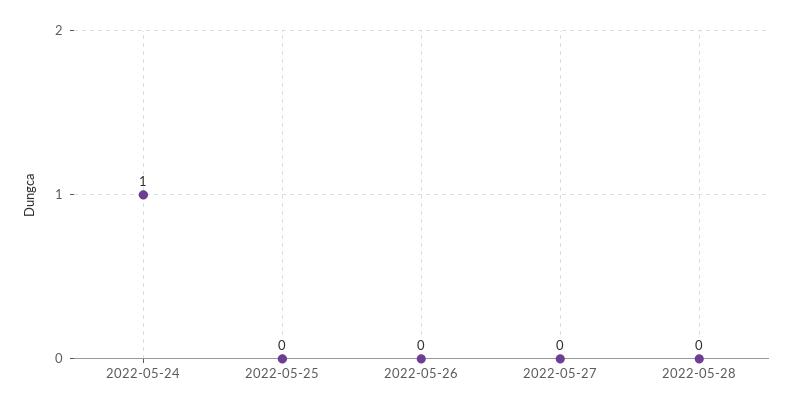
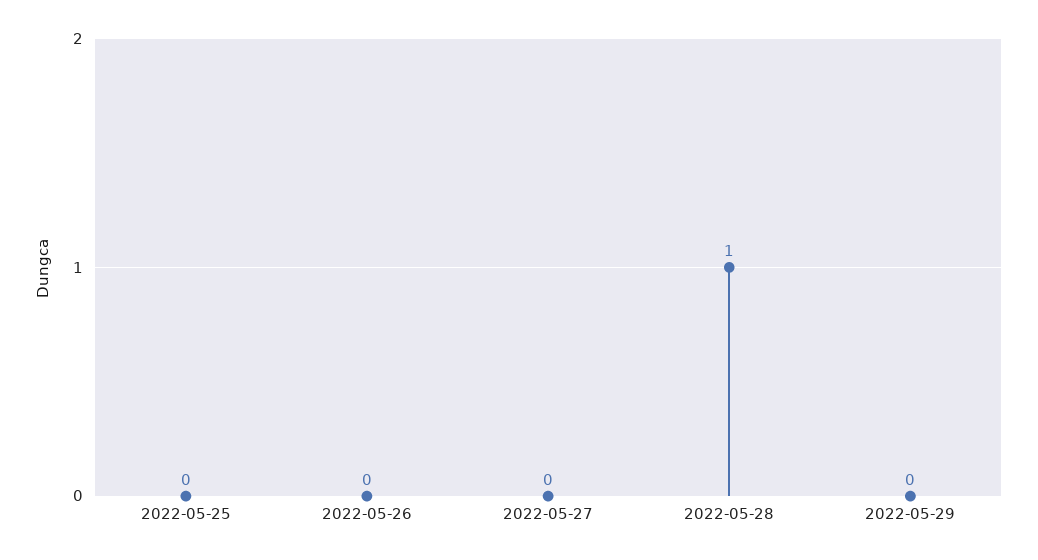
2022-05-24: 1 -> none
2022-05-28: 0 -> 1
2022-05-29: none -> 0

